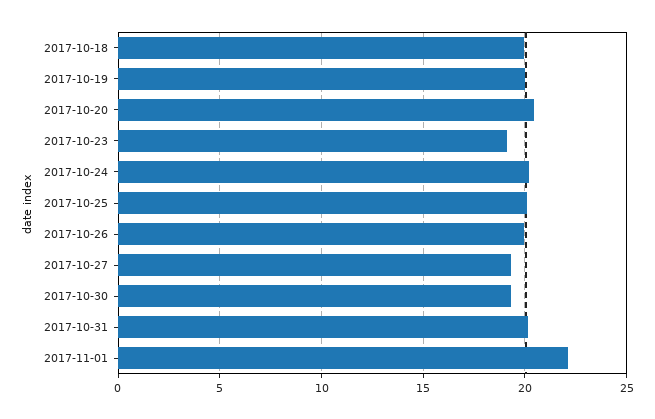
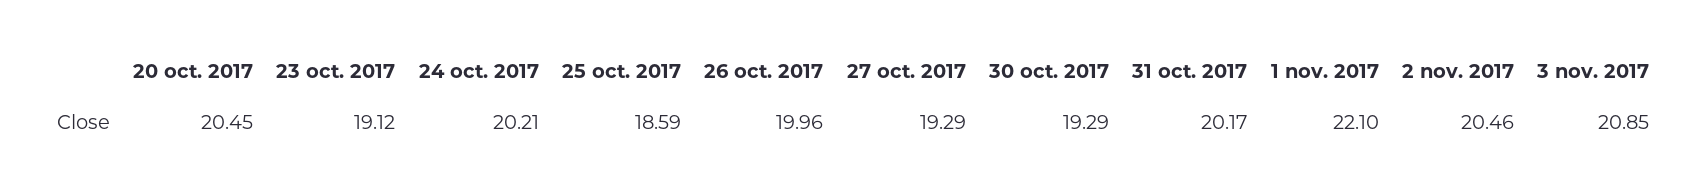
2017-10-18: 20 -> none
2017-10-19: 20 -> none
2017-10-25: 20 -> 18.59
2 nov. 2017: none -> 20.46
3 nov. 2017: none -> 20.85

